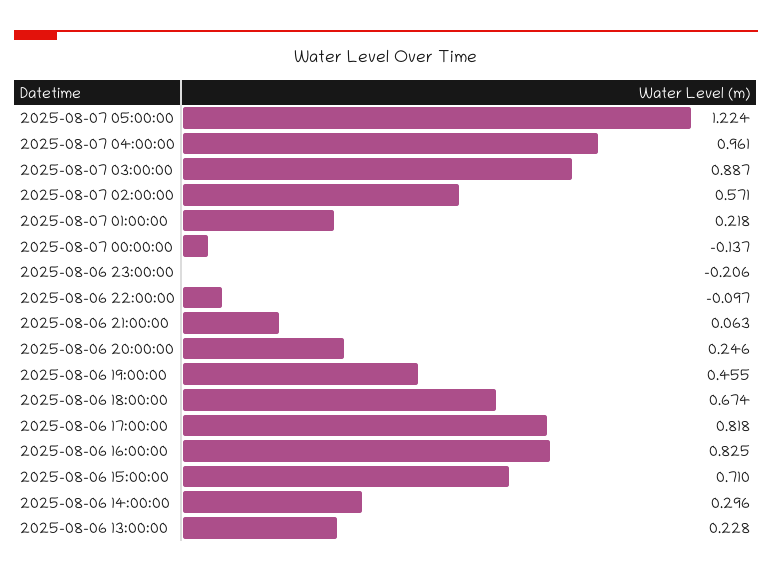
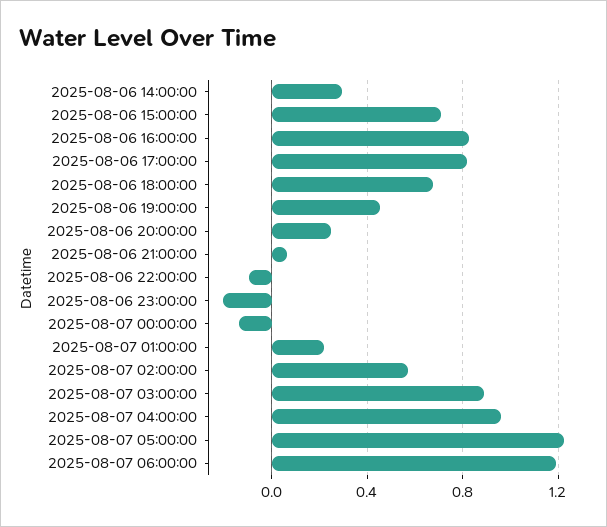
2025-08-06 13:00:00: 0.228 -> none
2025-08-07 06:00:00: none -> 1.2

